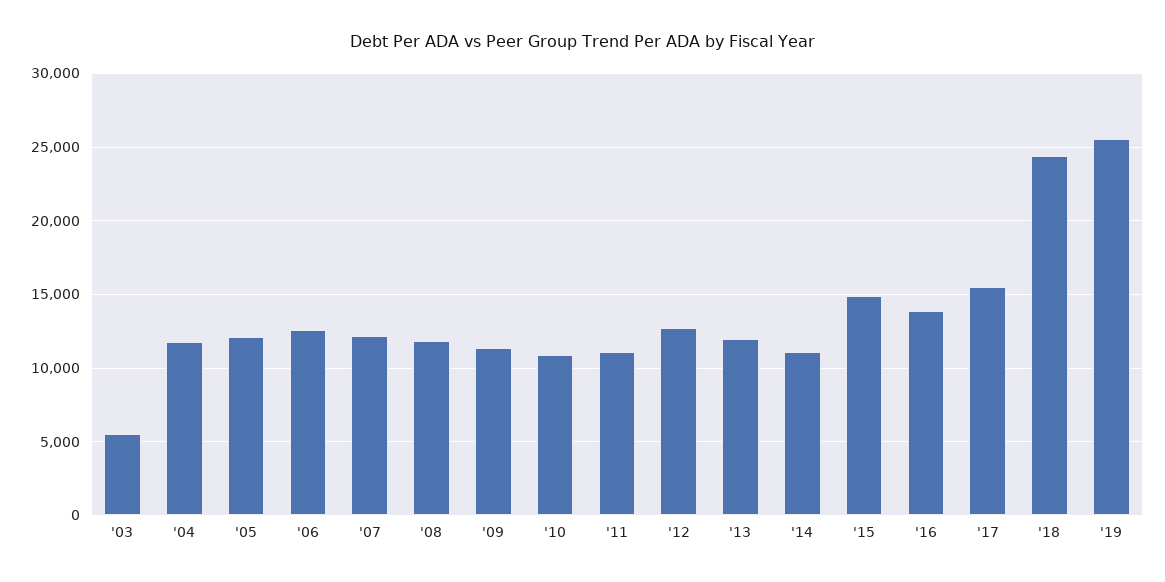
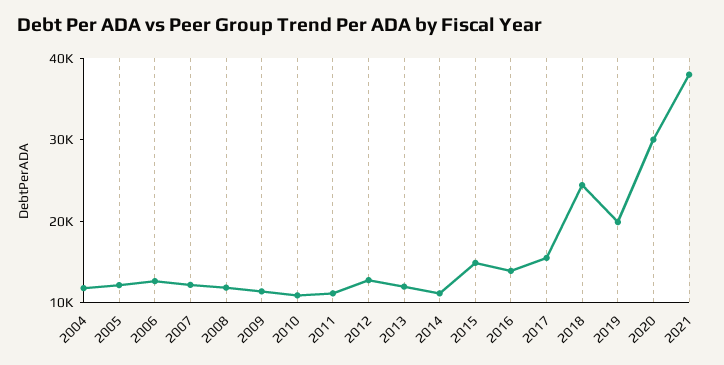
'03: 5500 -> none
'19: 25500 -> 20000
2020: none -> 30000
2021: none -> 38000

